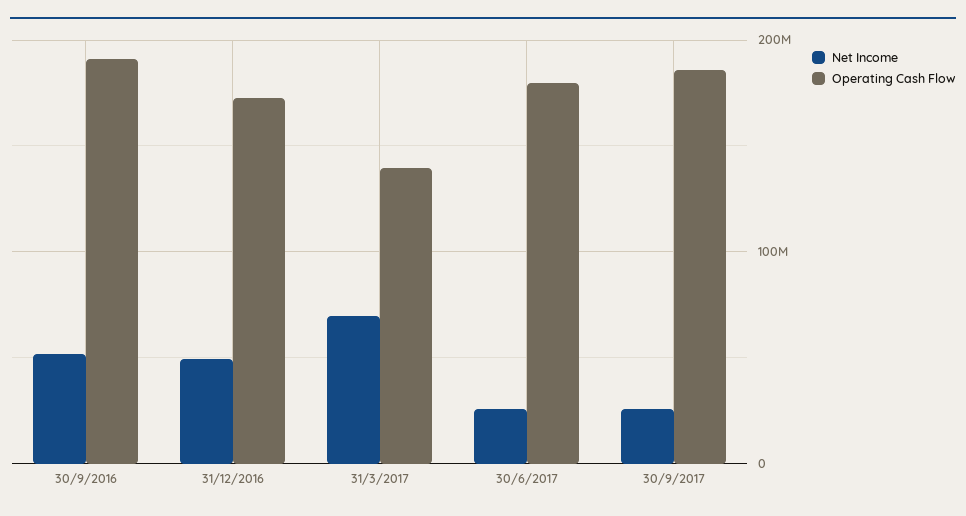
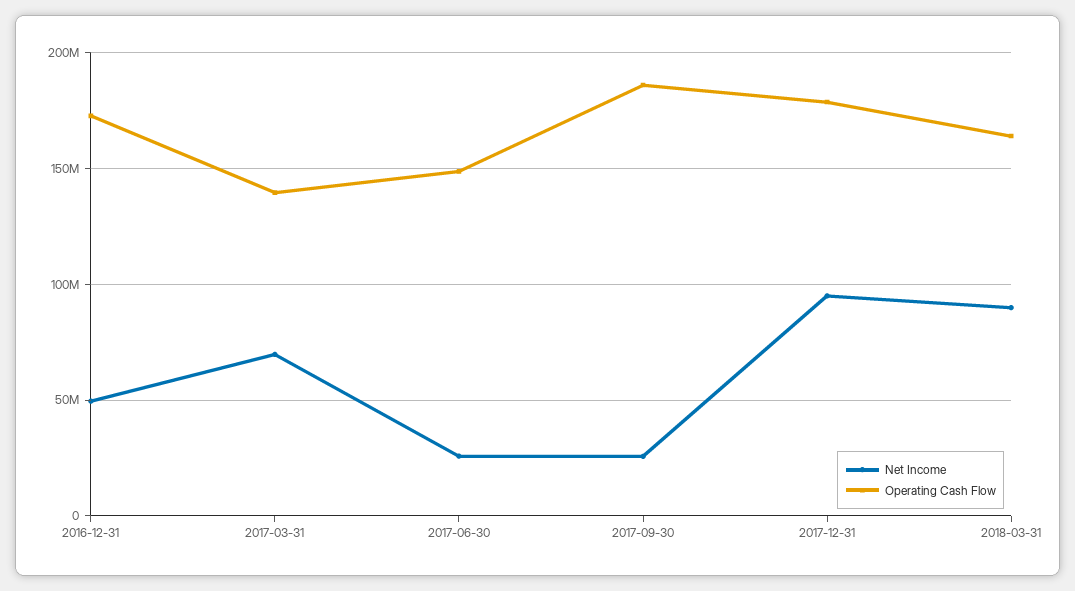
Net Income, 30/9/2016: 50000000 -> none
Operating Cash Flow, 30/9/2016: 190000000 -> none
Operating Cash Flow, 30/6/2017: 180000000 -> 150000000
Net Income, 2017-12-31: none -> 95000000
Operating Cash Flow, 2017-12-31: none -> 180000000
Net Income, 2018-03-31: none -> 90000000
Operating Cash Flow, 2018-03-31: none -> 165000000

